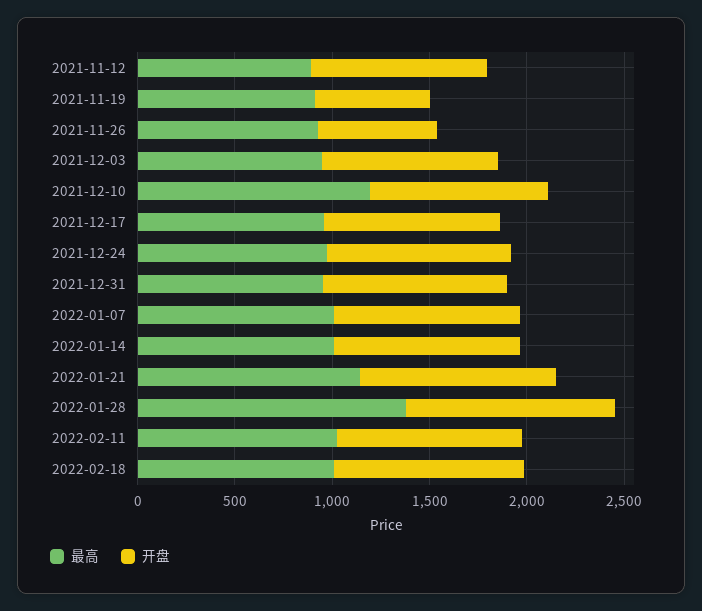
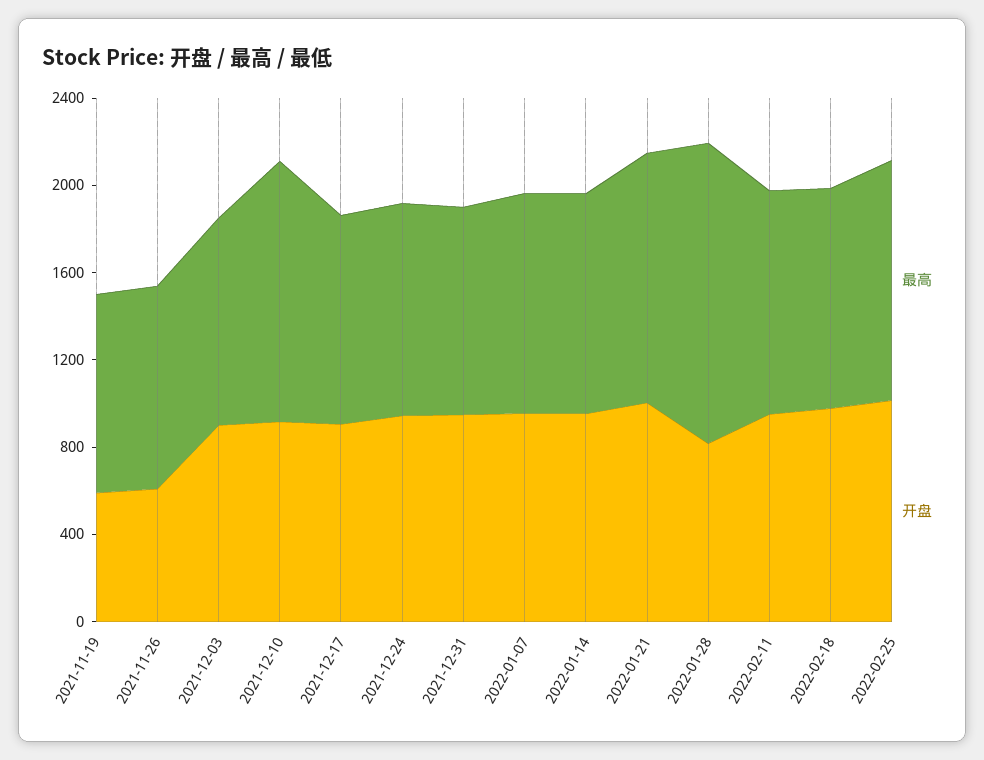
最高, 2021-11-12: 900 -> none
开盘, 2021-11-12: 900 -> none
开盘, 2022-01-28: 1100 -> 800
最高, 2022-02-25: none -> 1100
开盘, 2022-02-25: none -> 1000

